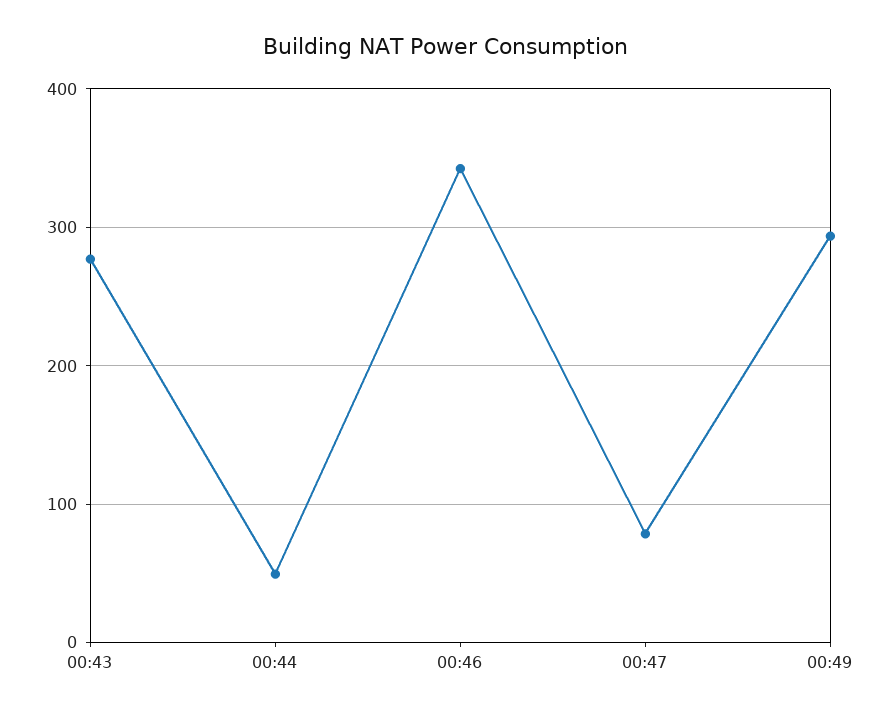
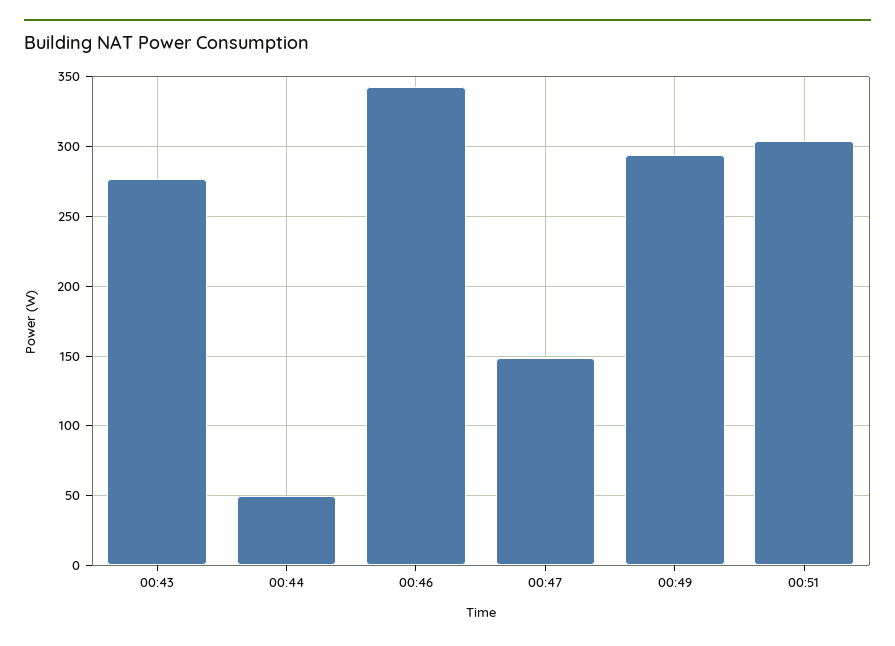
00:47: 80 -> 150
00:51: none -> 305

